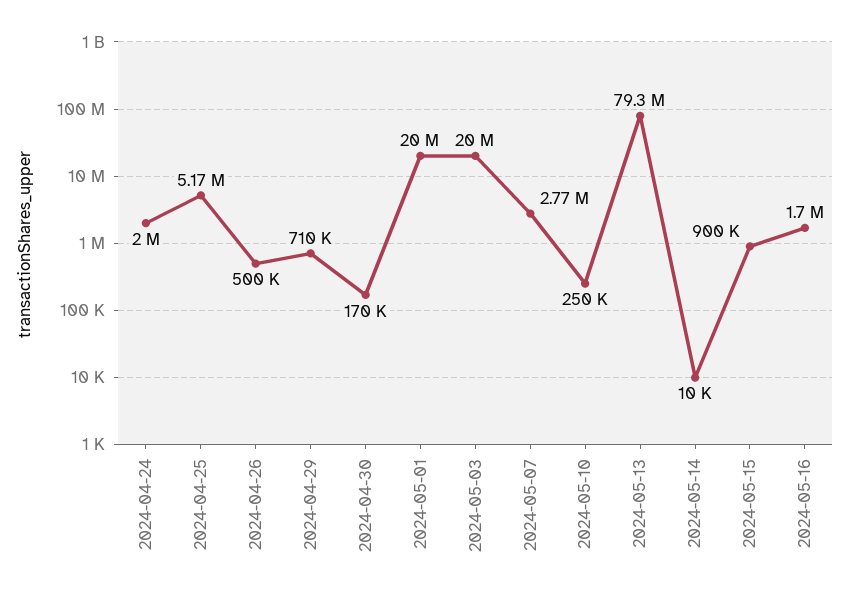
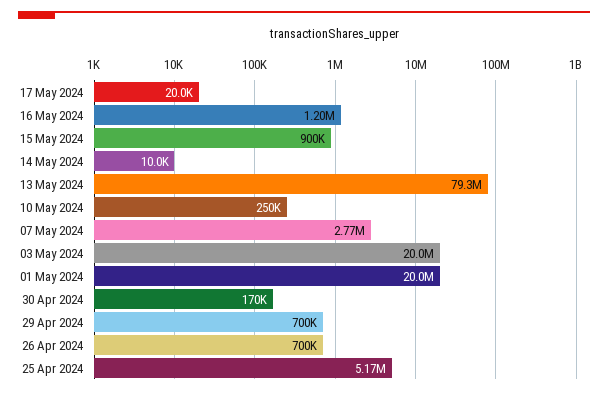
2024-04-24: 2000000 -> none
2024-04-26: 500000 -> 700000
2024-04-29: 710000 -> 700000
2024-05-16: 1700000 -> 1200000
17 May 2024: none -> 20000

